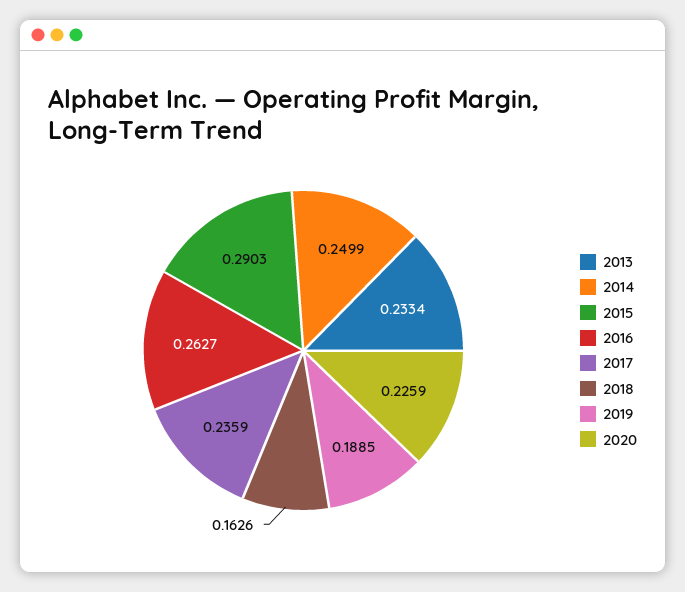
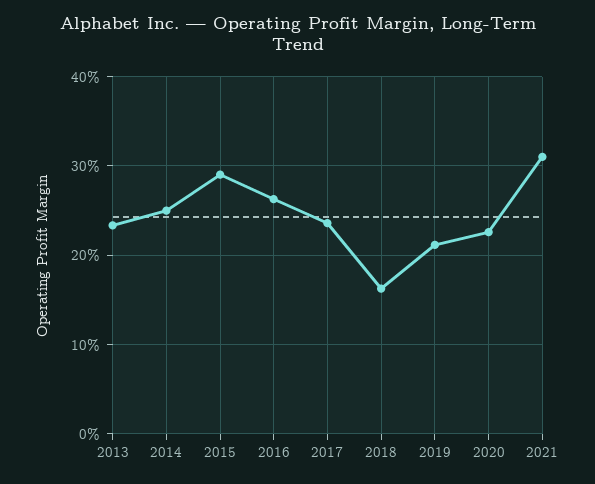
2019: 0.1885 -> 0.21
2021: none -> 0.31

